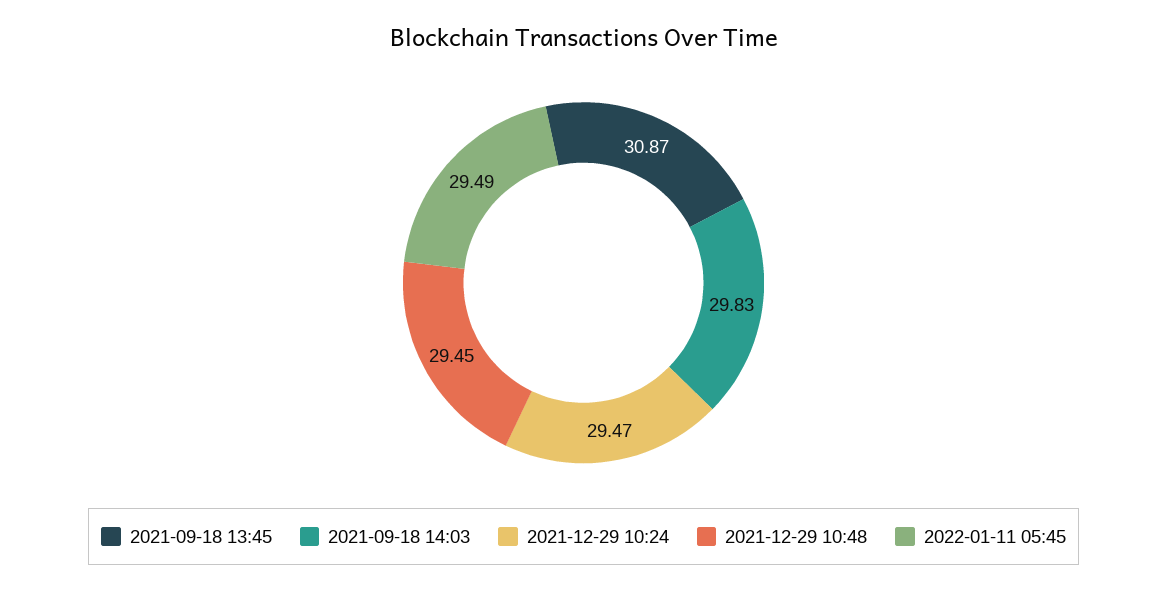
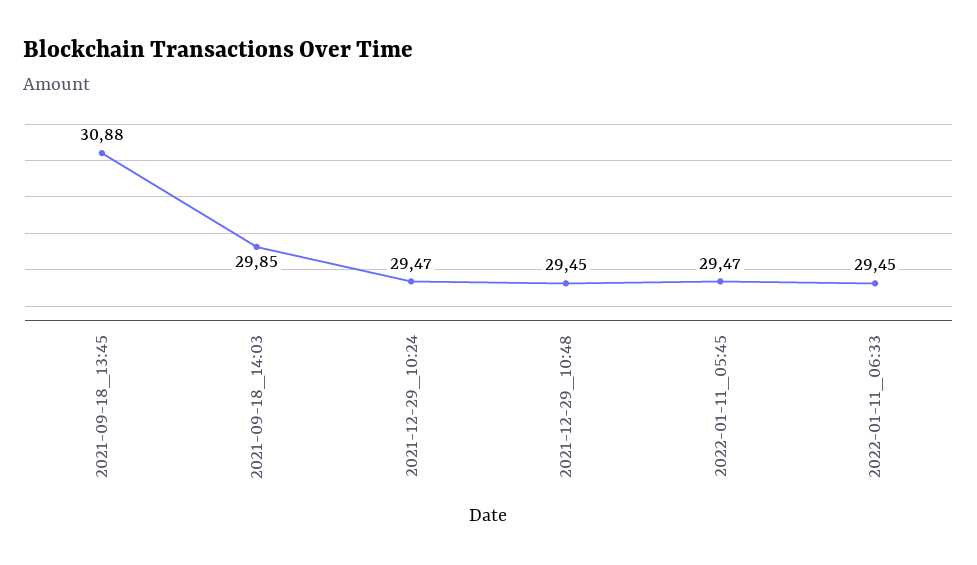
2021-09-18 13:45: 30.87 -> 30.88
2021-09-18 14:03: 29.83 -> 29.85
2022-01-11 05:45: 29.49 -> 29.47
2022-01-11_06:33: none -> 29.45

